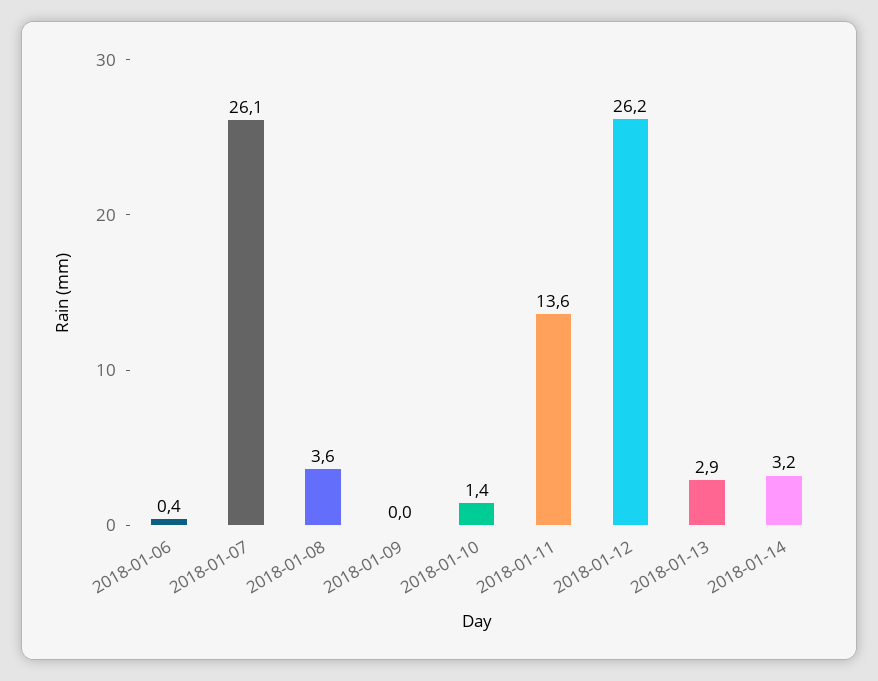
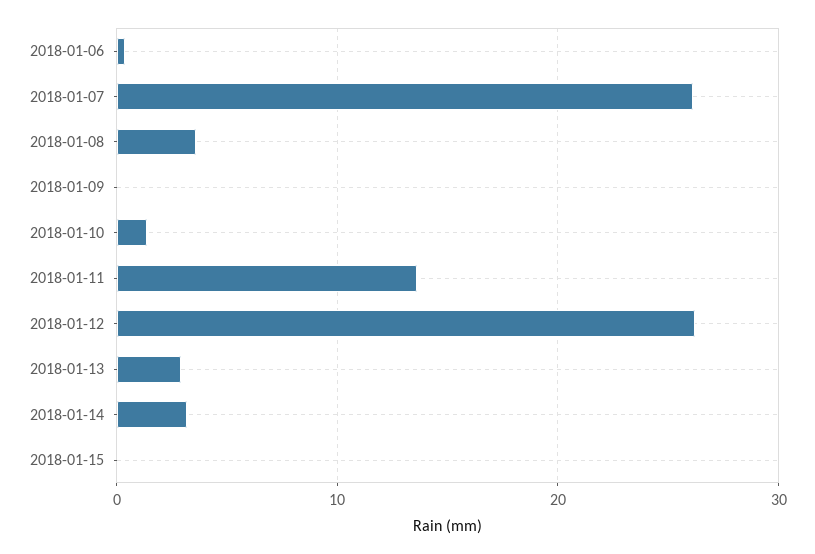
2018-01-15: none -> 0

